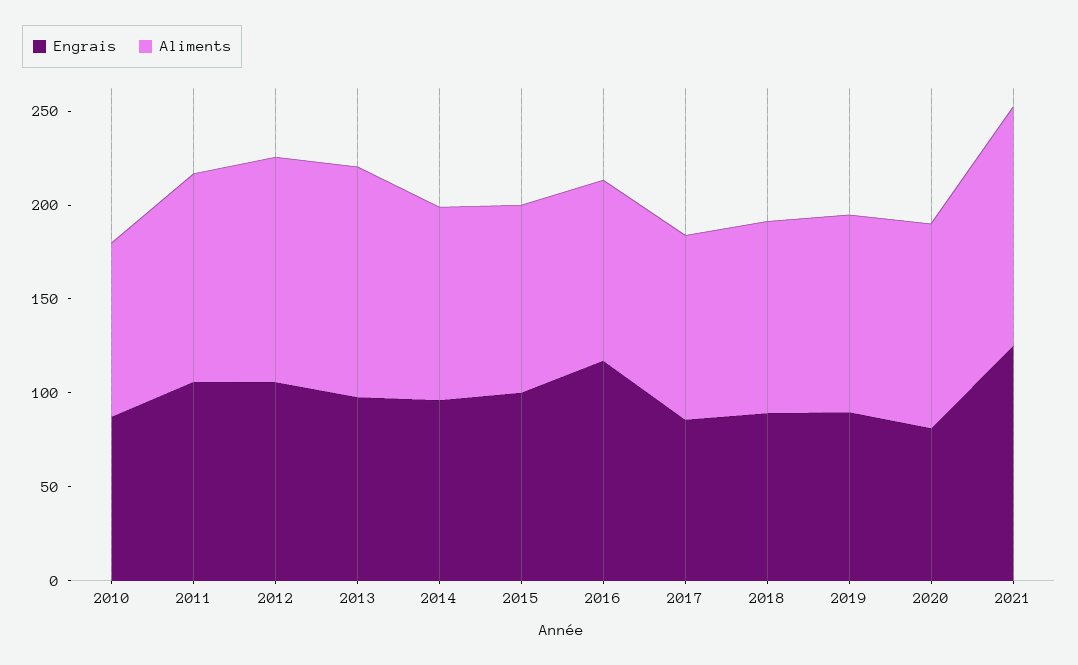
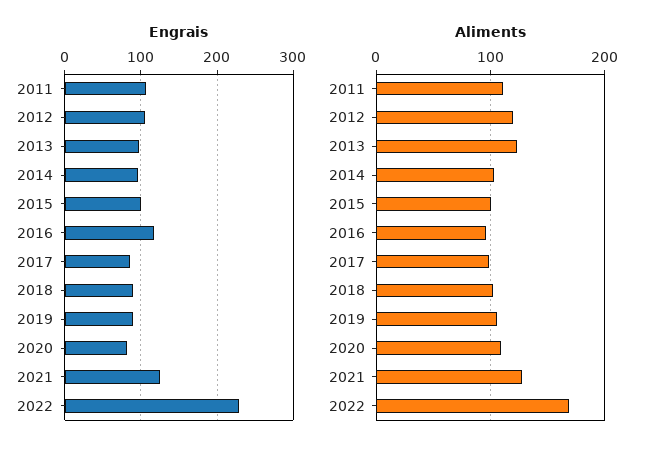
Engrais, 2010: 90 -> none
Aliments, 2010: 90 -> none
Engrais, 2022: none -> 230
Aliments, 2022: none -> 170

